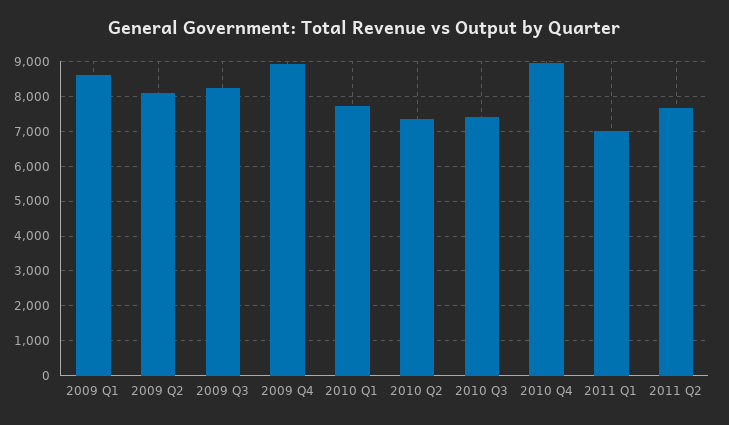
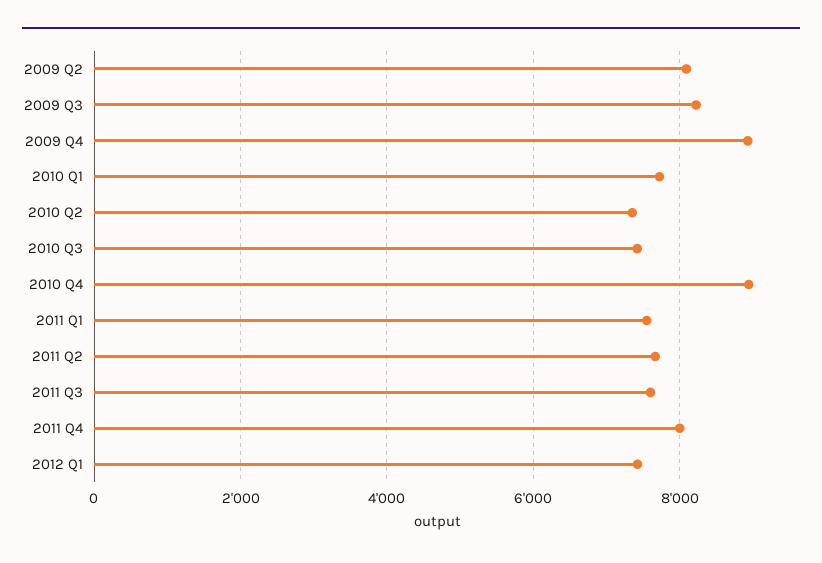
2009 Q1: 8600 -> none
2011 Q1: 7000 -> 7600
2011 Q3: none -> 7600
2011 Q4: none -> 8000
2012 Q1: none -> 7400

